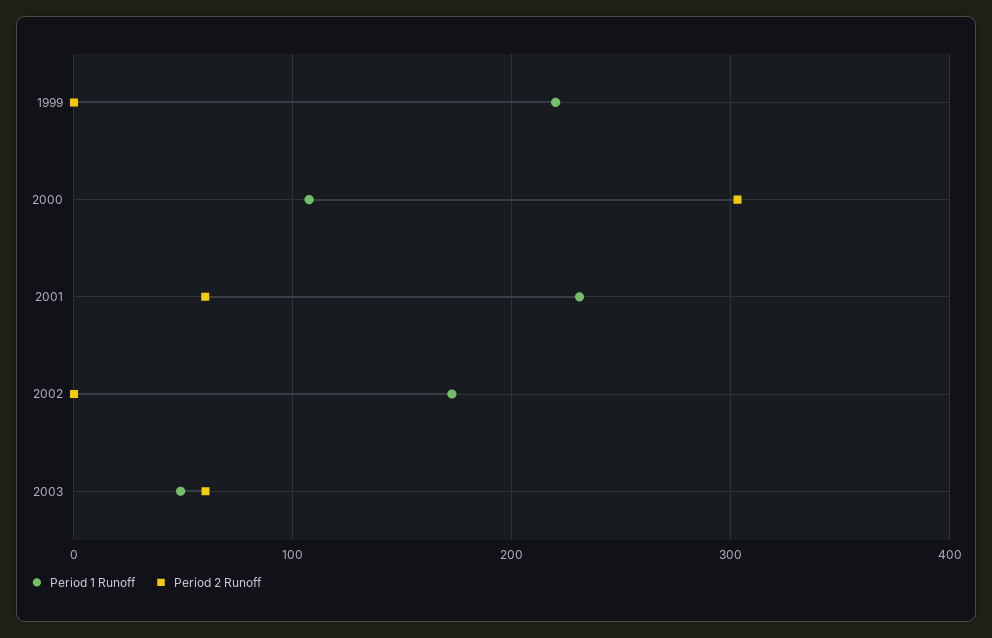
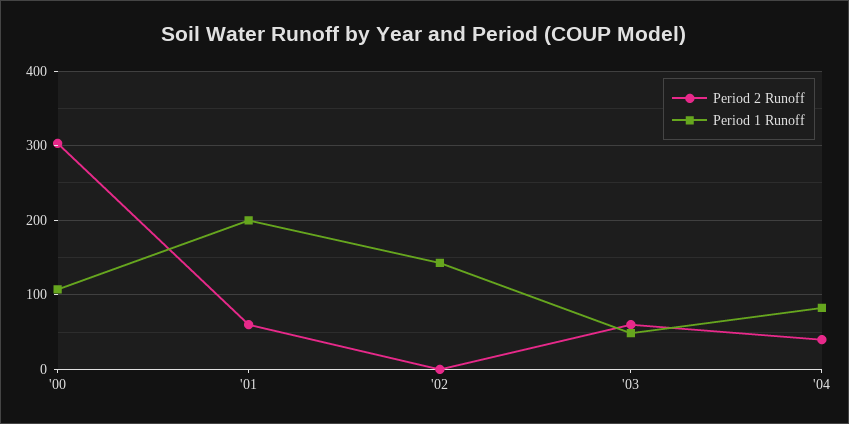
Period 1 Runoff, 1999: 220 -> none
Period 2 Runoff, 1999: 0 -> none
Period 1 Runoff, 2001: 230 -> 200
Period 1 Runoff, 2002: 170 -> 140
Period 2 Runoff, '04: none -> 40
Period 1 Runoff, '04: none -> 80

